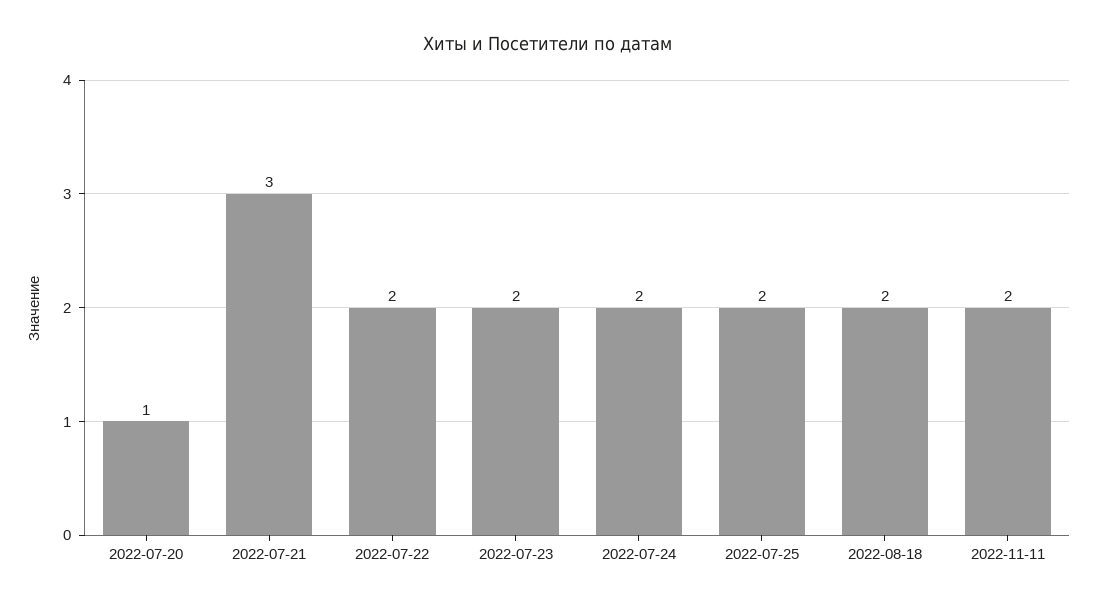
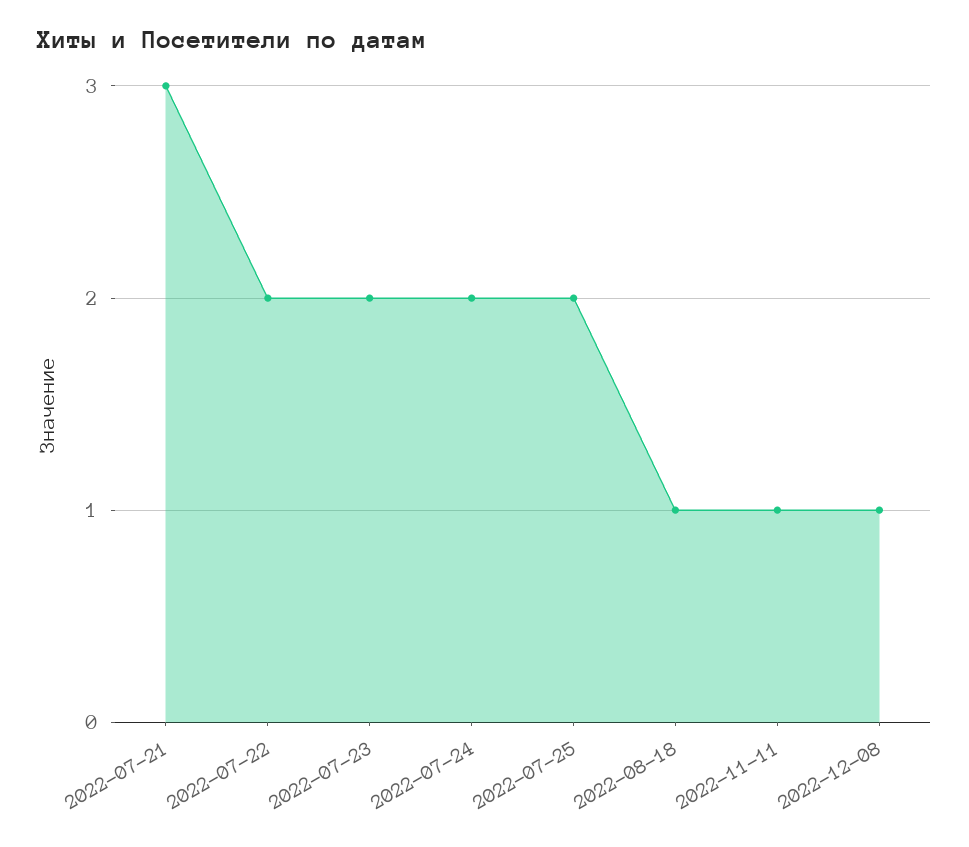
2022-07-20: 1 -> none
2022-08-18: 2 -> 1
2022-11-11: 2 -> 1
2022-12-08: none -> 1

